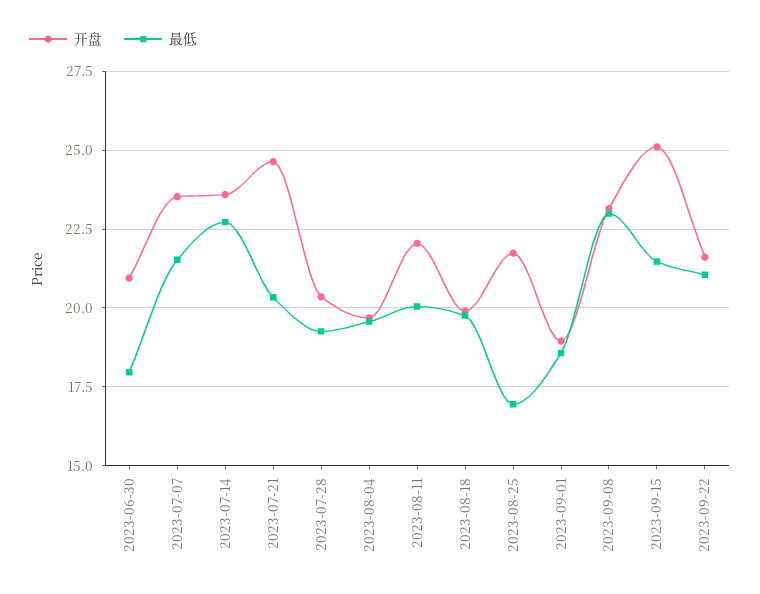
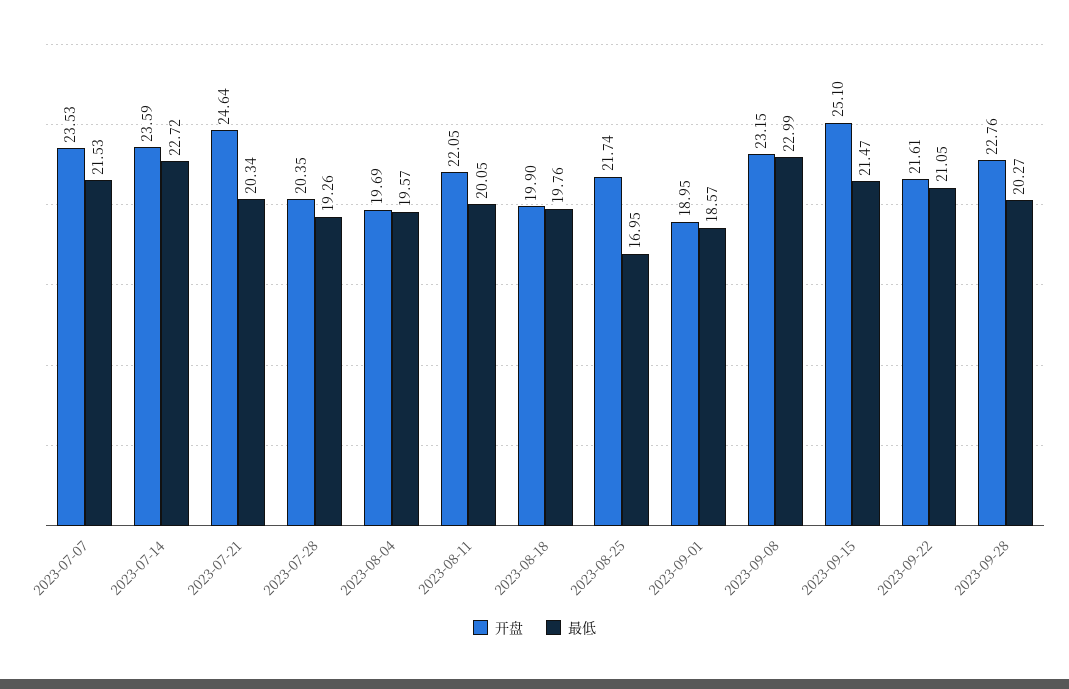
开盘, 2023-06-30: 21 -> none
最低, 2023-06-30: 18 -> none
开盘, 2023-09-28: none -> 22.76
最低, 2023-09-28: none -> 20.27

